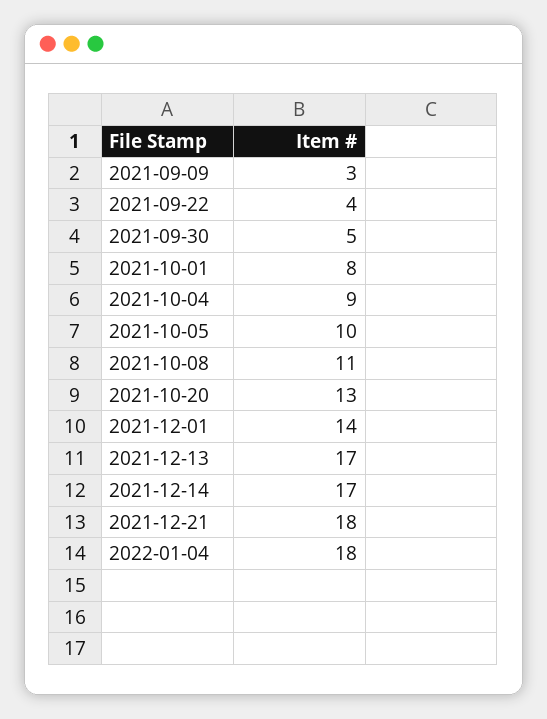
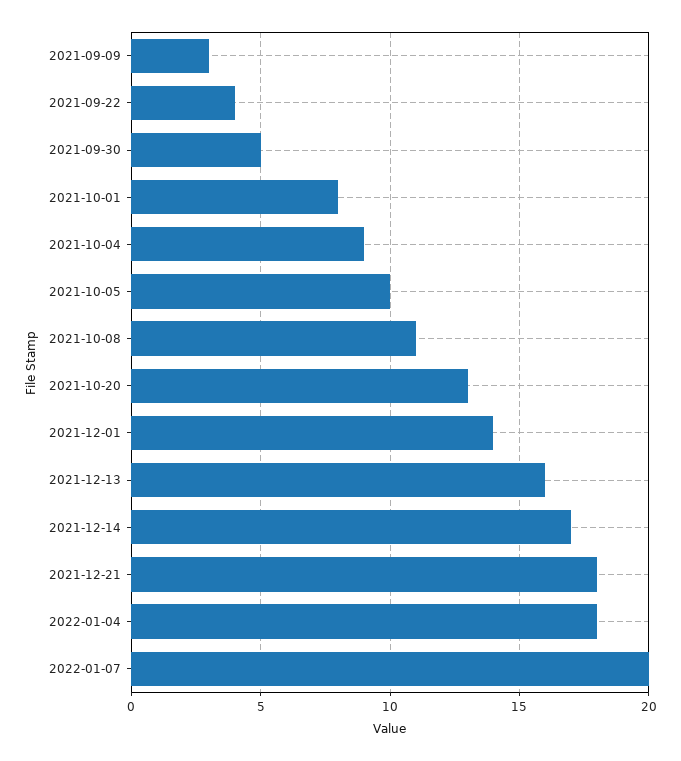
2021-12-13: 17 -> 16
2022-01-07: none -> 20

